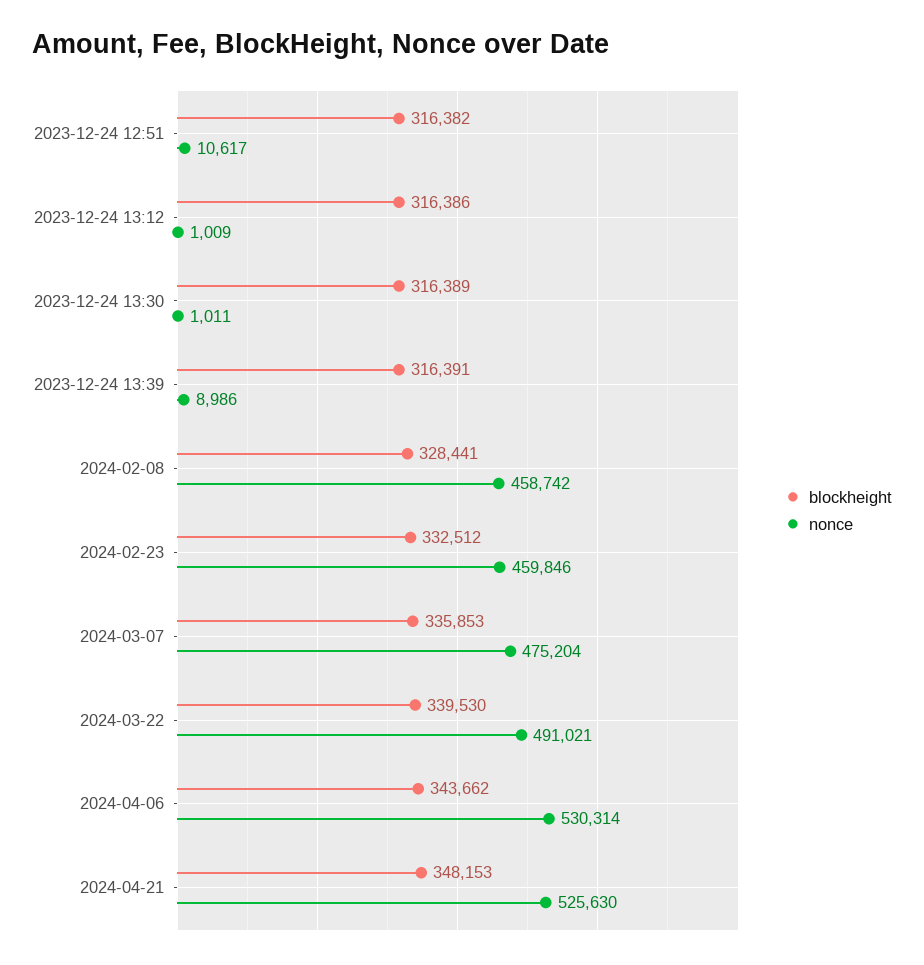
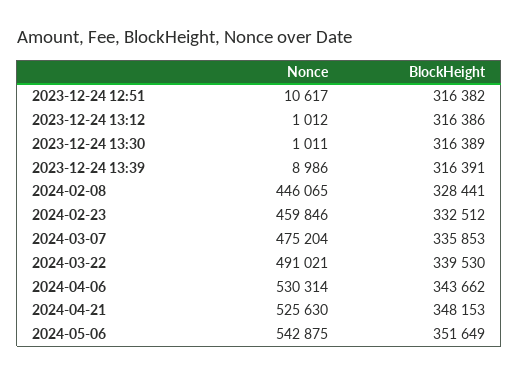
nonce, 2023-12-24 13:12: 1009 -> 1012
nonce, 2024-02-08: 458742 -> 446065
nonce, 2024-05-06: none -> 542875
blockheight, 2024-05-06: none -> 351649

